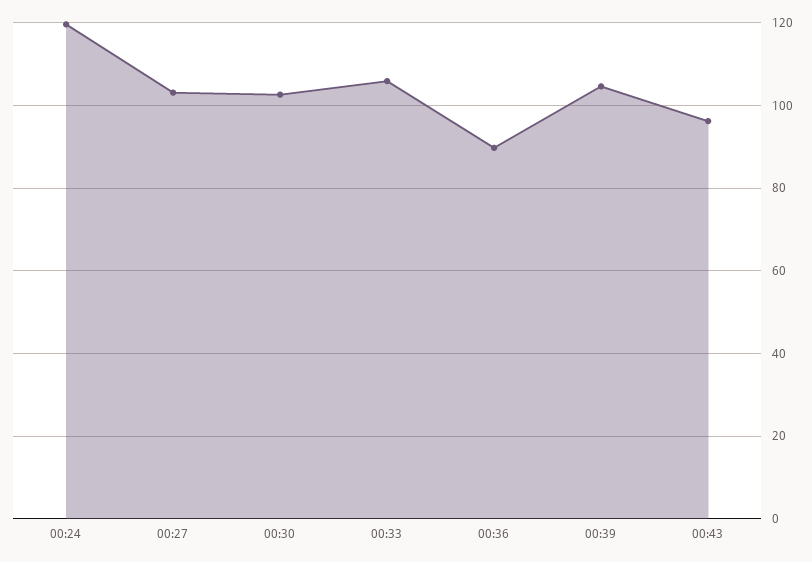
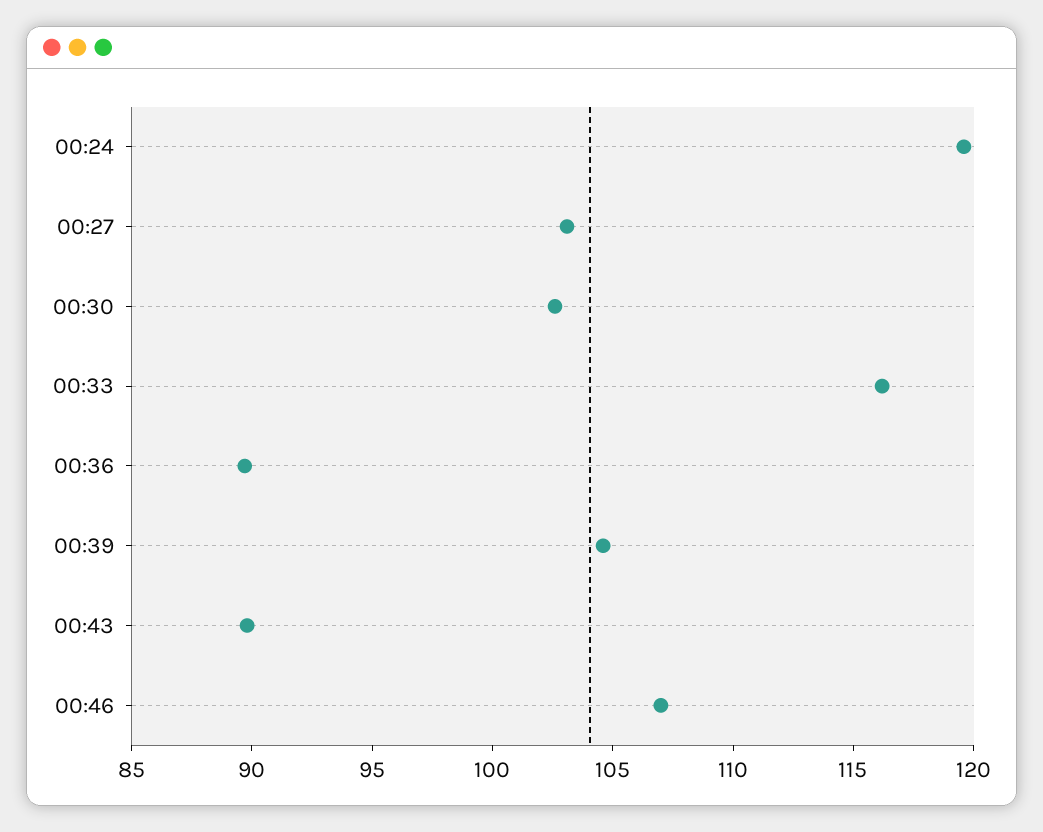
00:33: 106 -> 116
00:43: 96 -> 90
00:46: none -> 107

